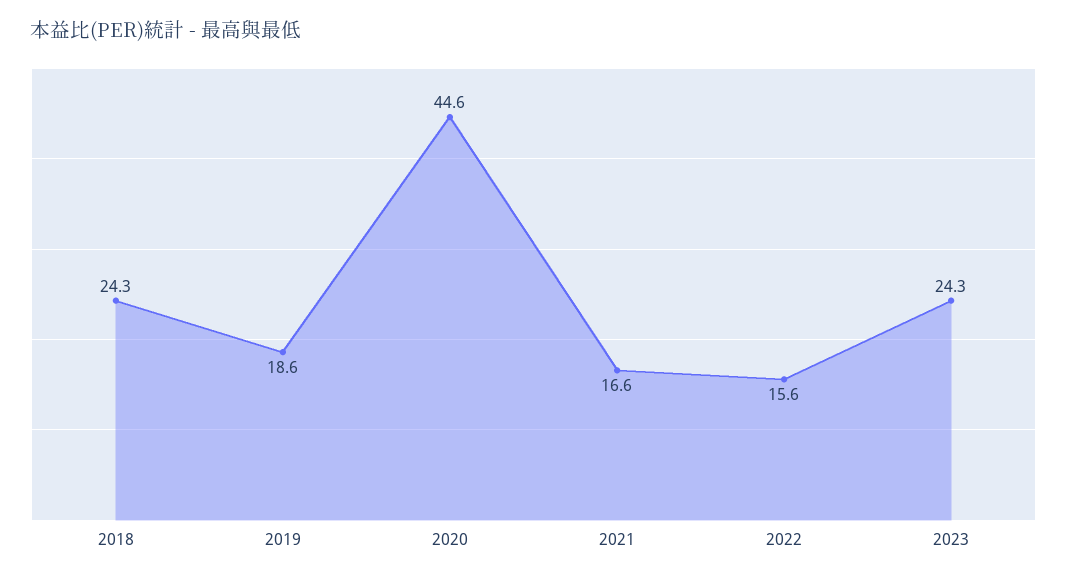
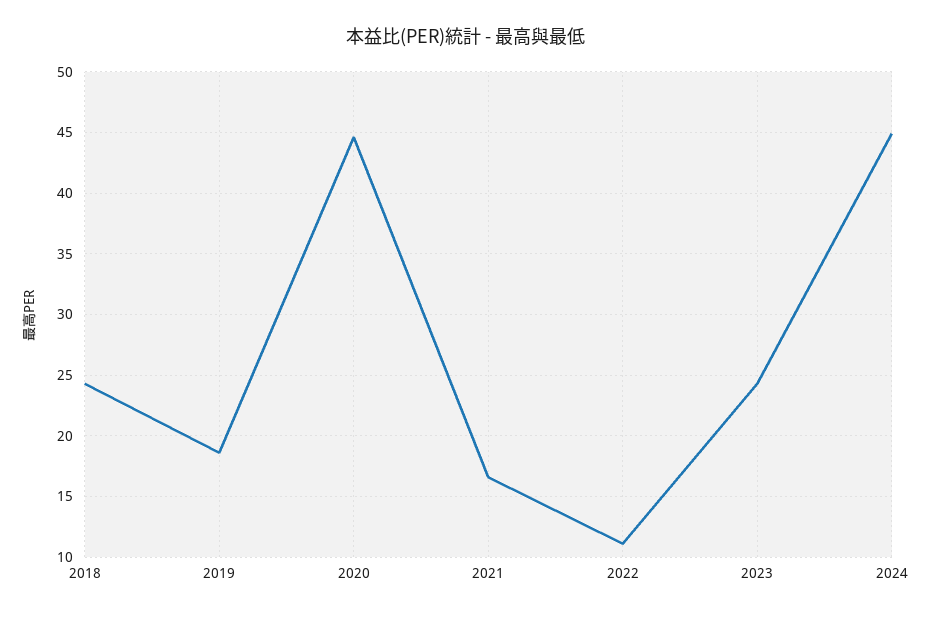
2022: 15.6 -> 11
2024: none -> 45

